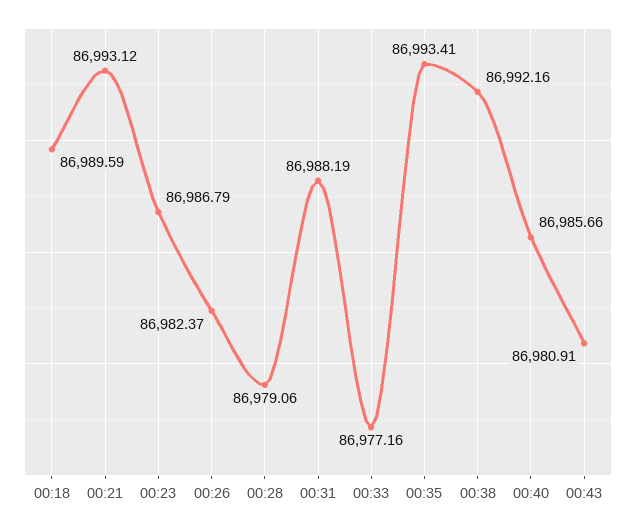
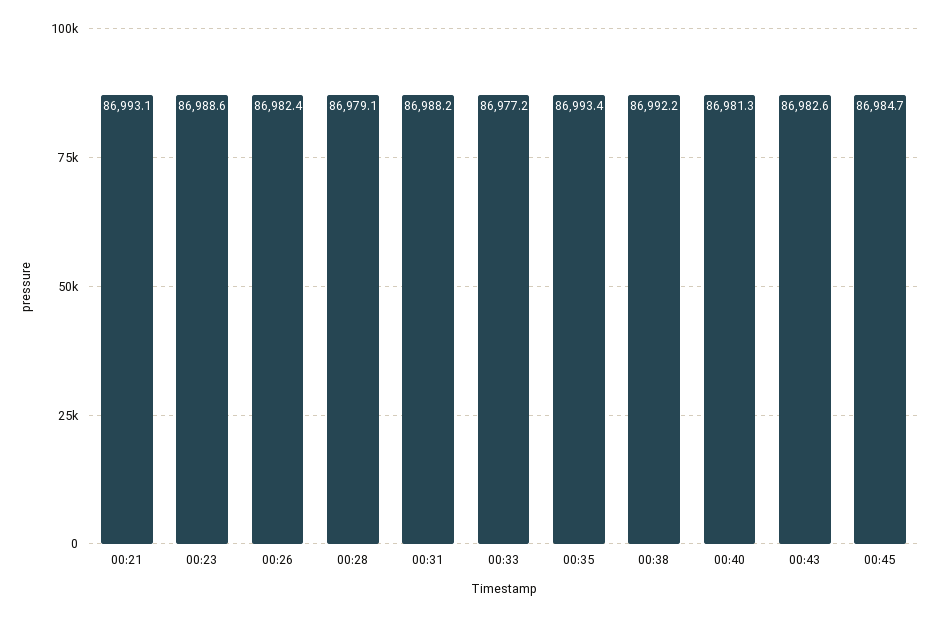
00:18: 86989.59 -> none
00:23: 86986.79 -> 86988.6
00:40: 86985.66 -> 86981.3
00:43: 86980.91 -> 86982.6
00:45: none -> 86984.7

